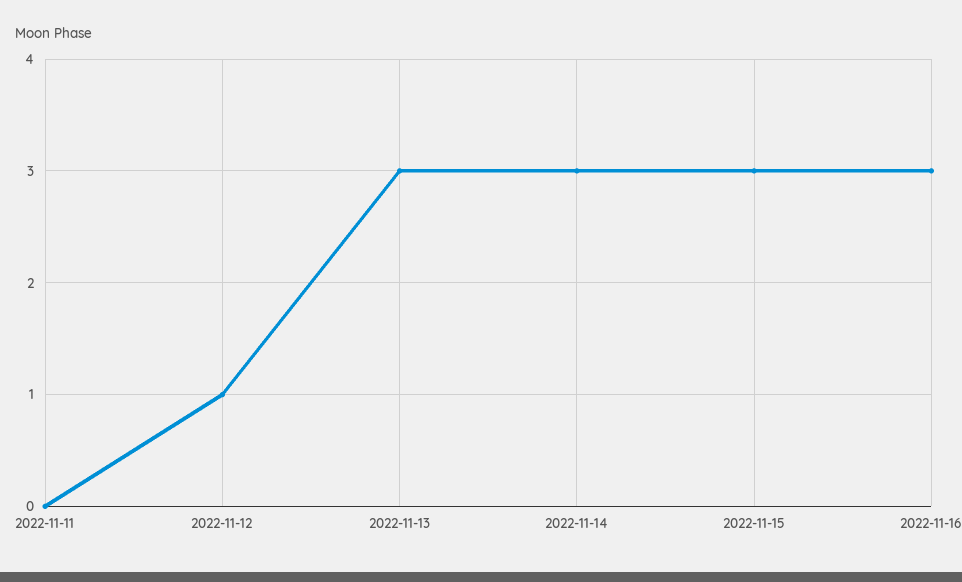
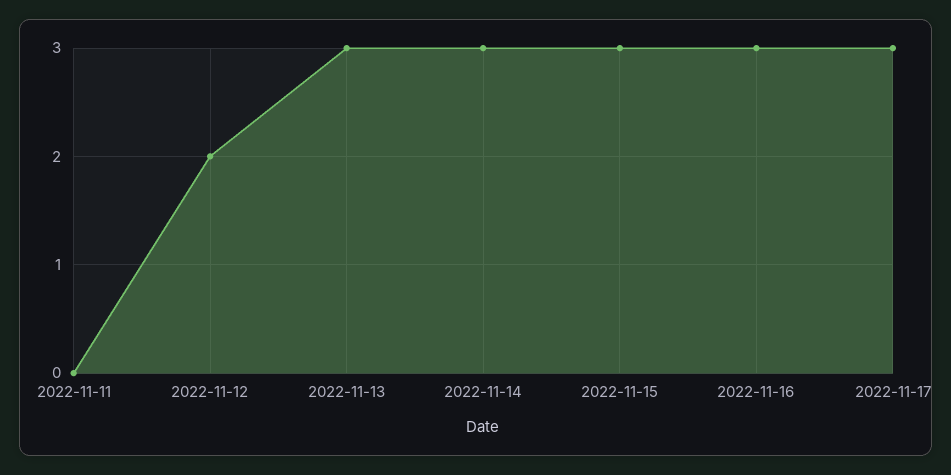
2022-11-12: 1 -> 2
2022-11-17: none -> 3

